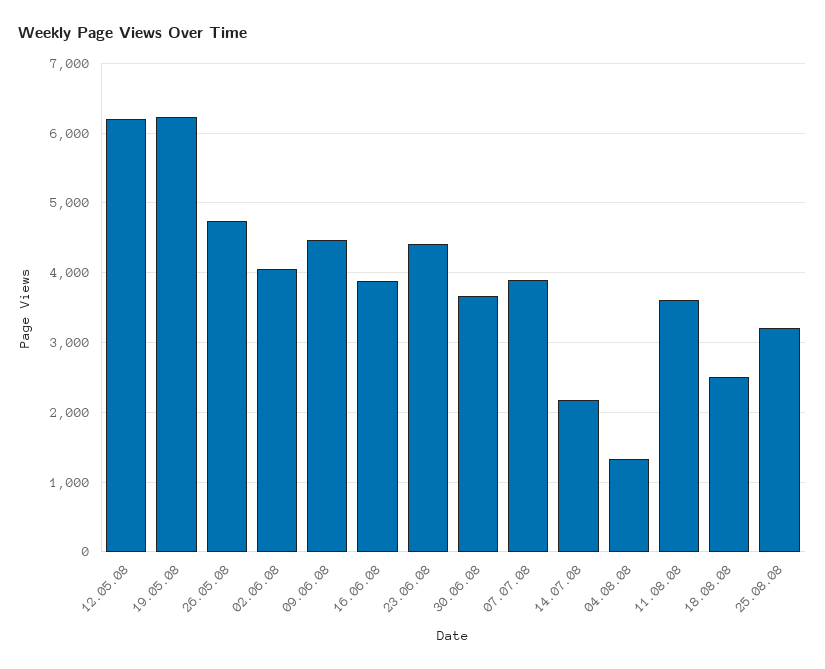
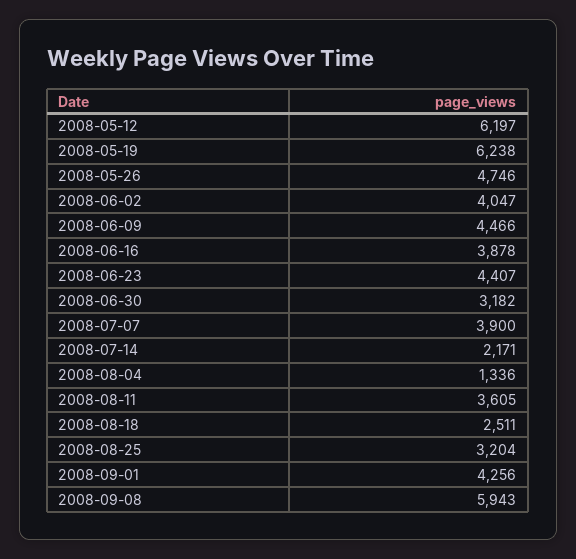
30.06.08: 3700 -> 3182
2008-09-01: none -> 4256
2008-09-08: none -> 5943

